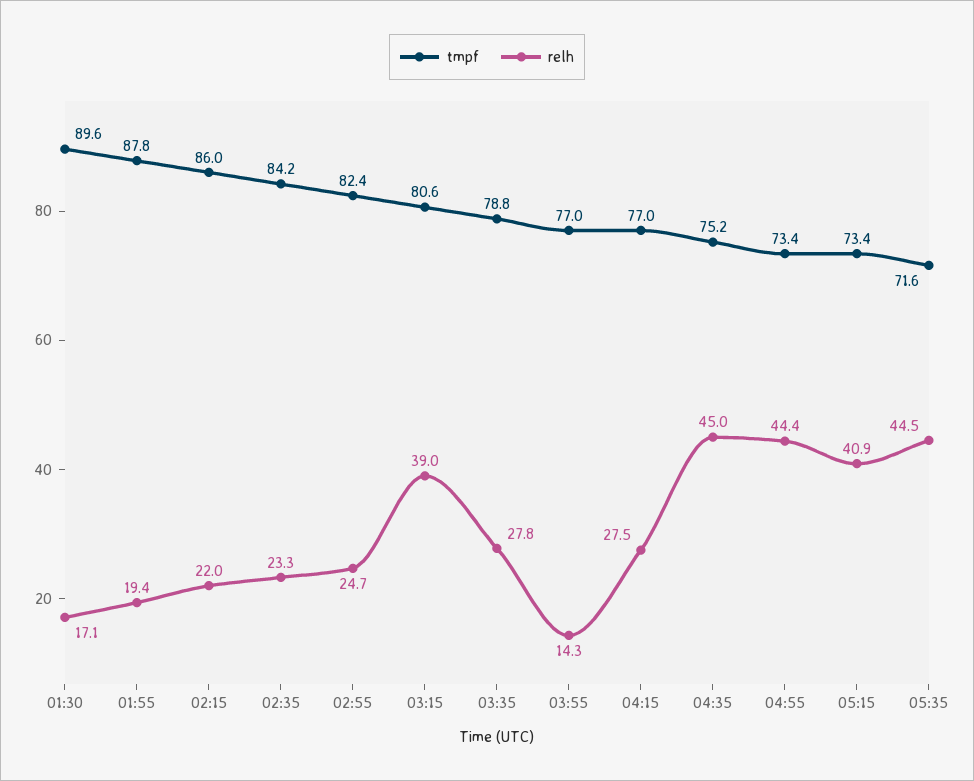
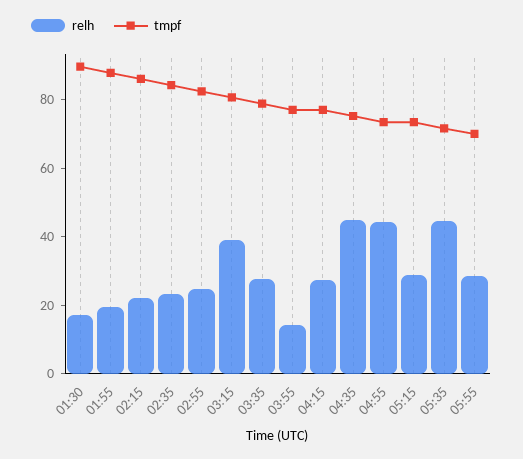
relh, 05:15: 40.9 -> 30
relh, 05:55: none -> 30
tmpf, 05:55: none -> 70

